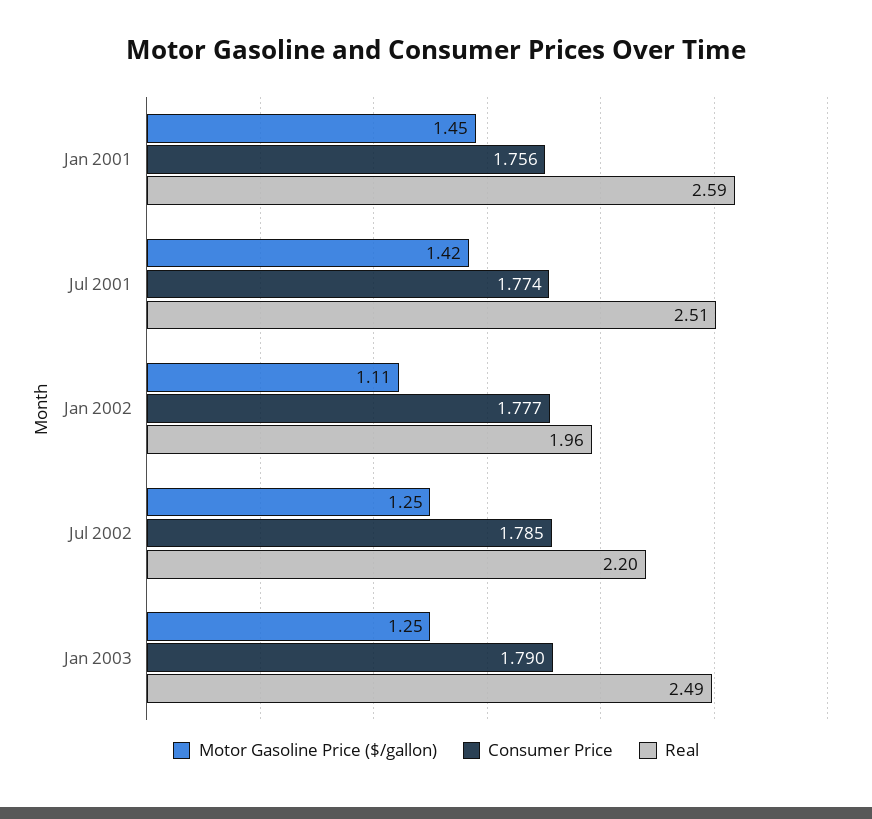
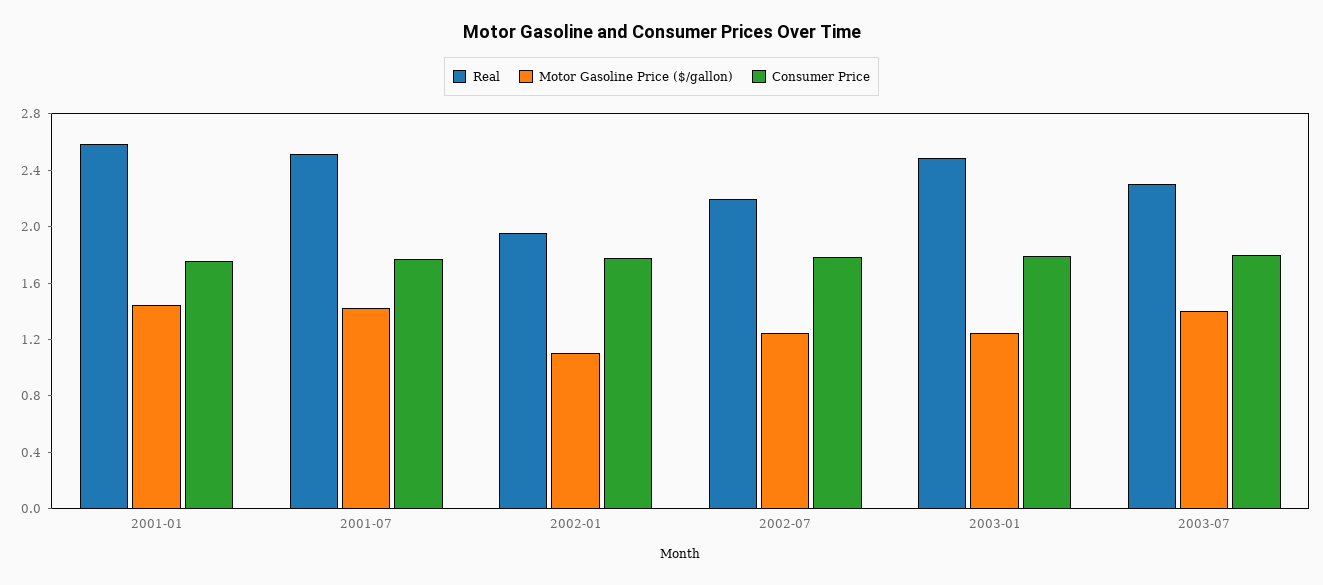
Real, 2003-07: none -> 2.3
Motor Gasoline Price ($/gallon), 2003-07: none -> 1.4
Consumer Price, 2003-07: none -> 1.8

